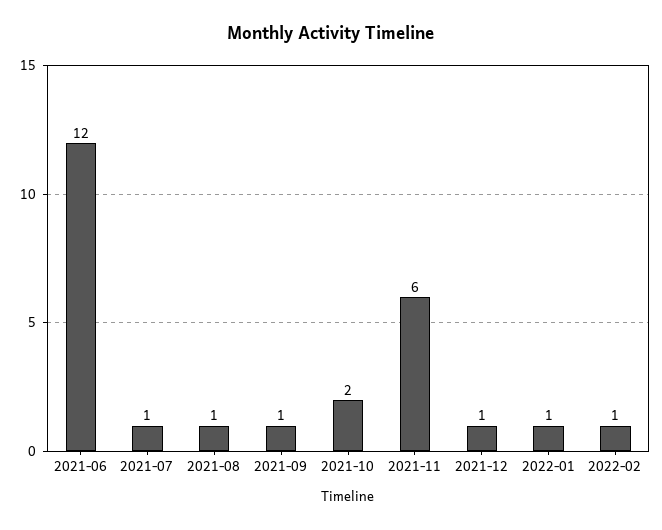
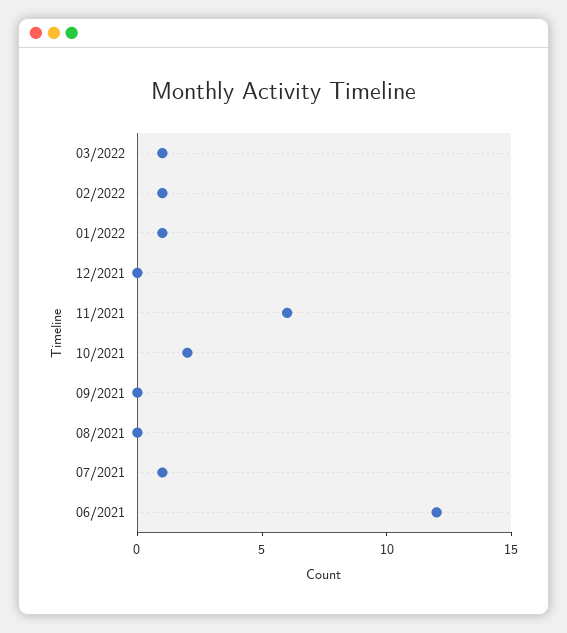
2021-08: 1 -> 0
2021-09: 1 -> 0
2021-12: 1 -> 0
03/2022: none -> 1

